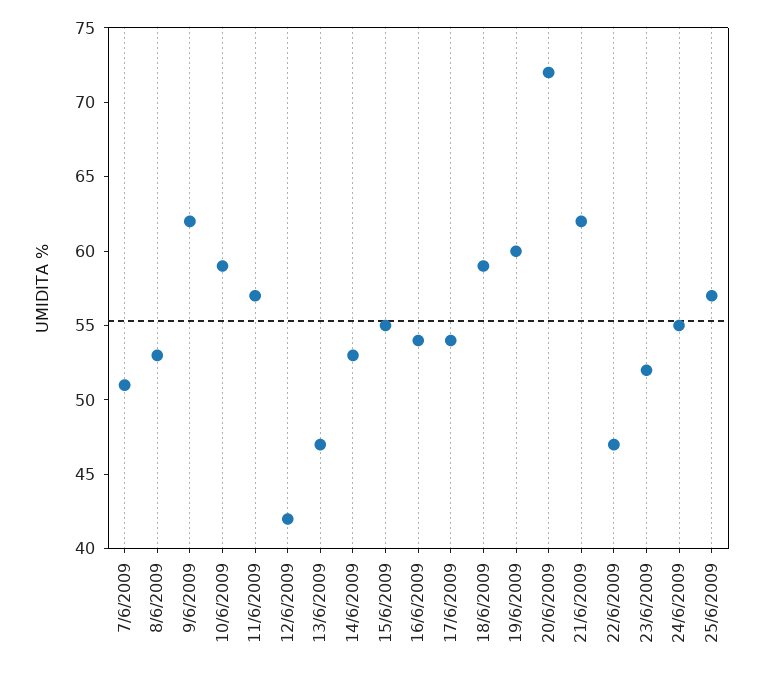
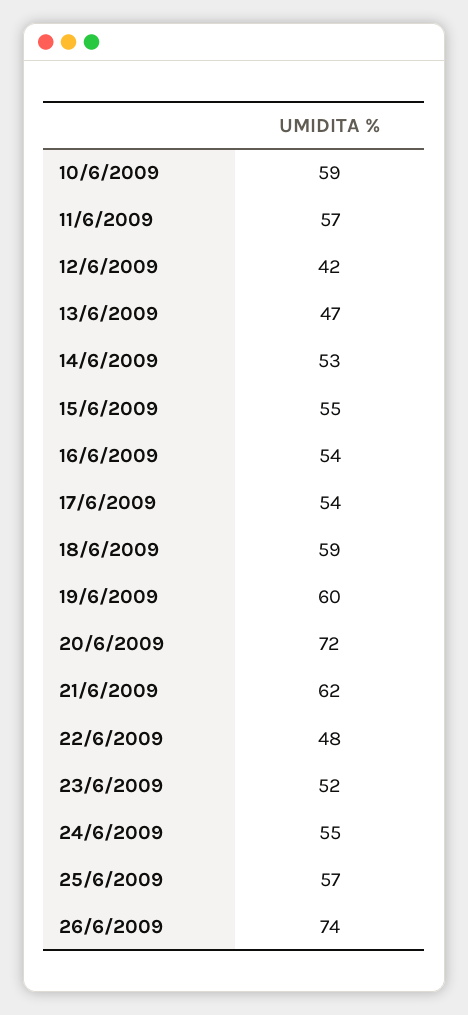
7/6/2009: 51 -> none
8/6/2009: 53 -> none
9/6/2009: 62 -> none
22/6/2009: 47 -> 48
26/6/2009: none -> 74

